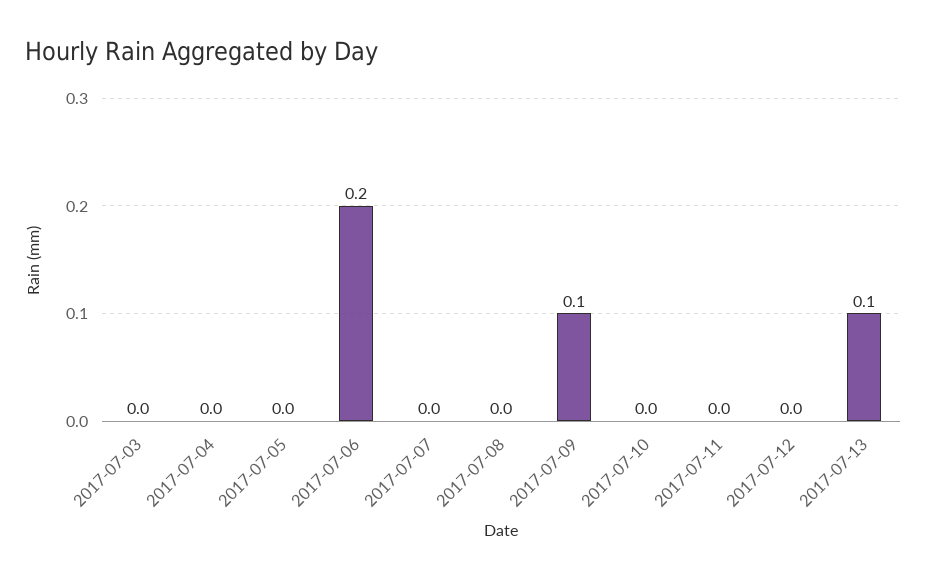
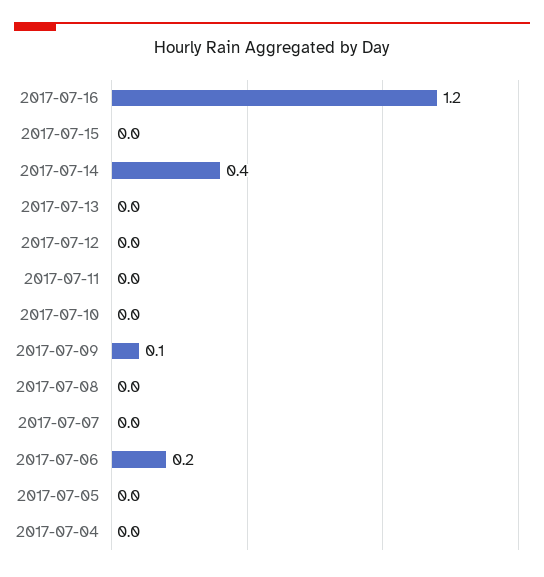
2017-07-03: 0 -> none
2017-07-13: 0.1 -> 0
2017-07-16: none -> 1.2
2017-07-15: none -> 0
2017-07-14: none -> 0.4

